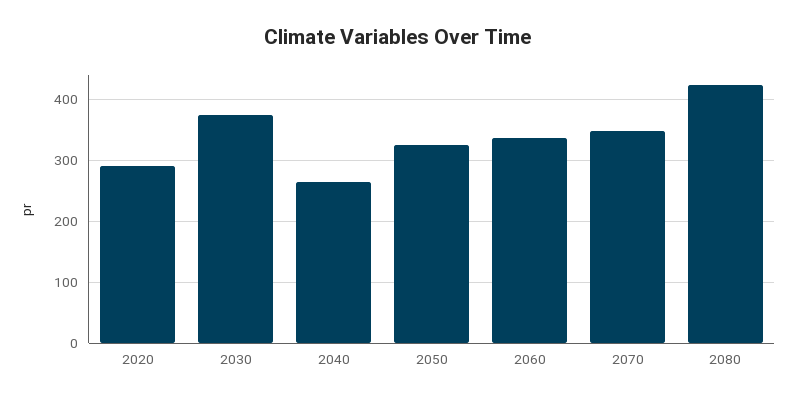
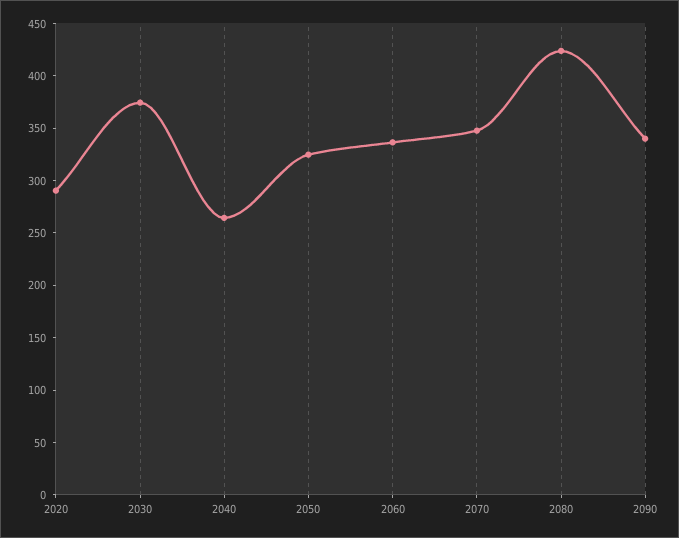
2090: none -> 340

